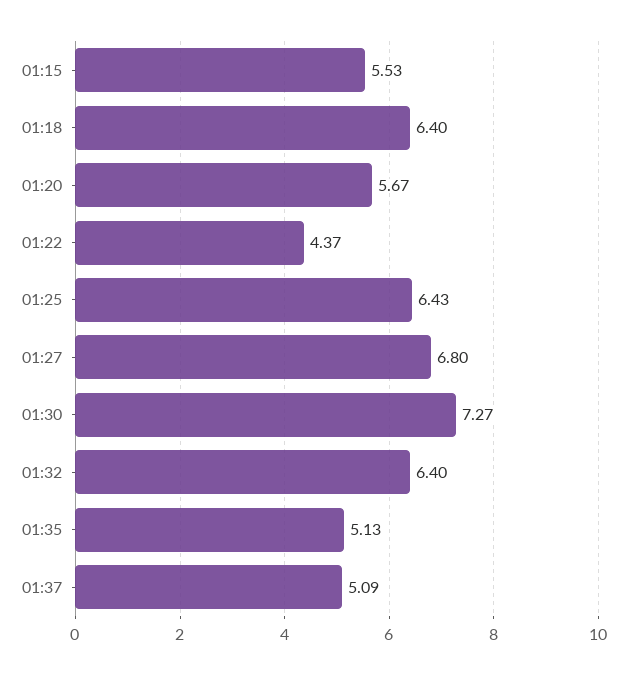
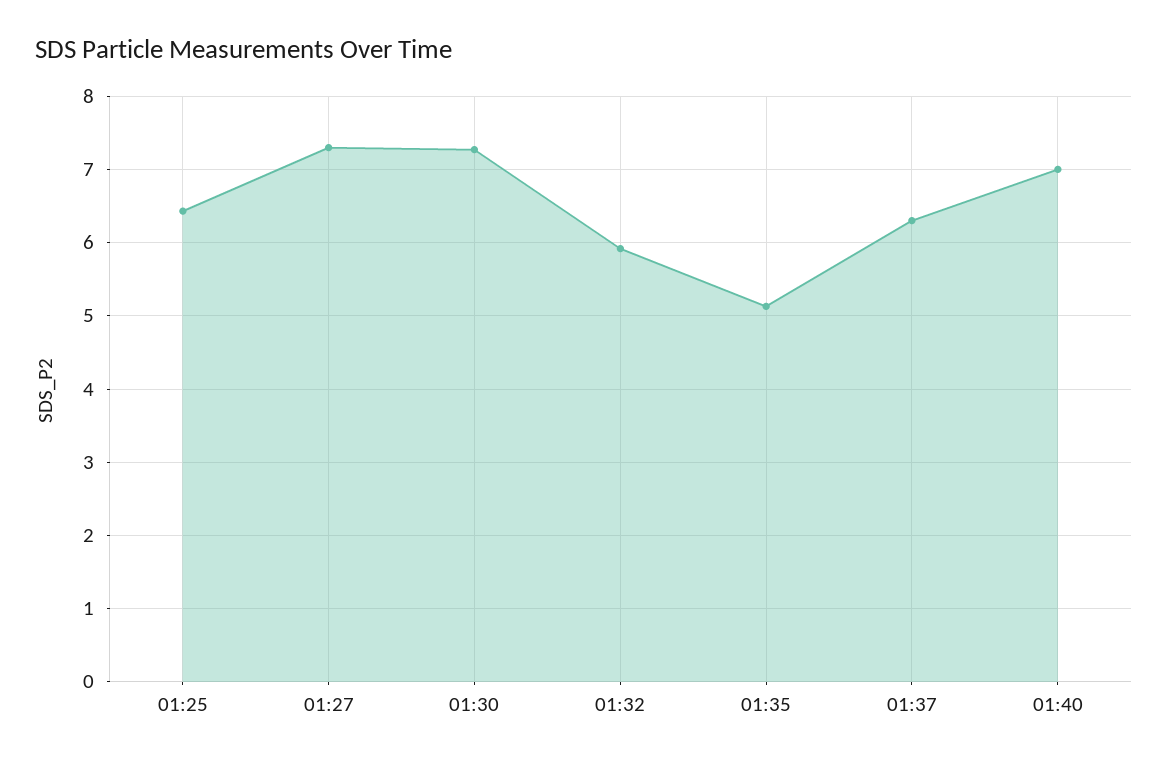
01:15: 5.53 -> none
01:18: 6.4 -> none
01:20: 5.67 -> none
01:22: 4.37 -> none
01:27: 6.8 -> 7.3
01:32: 6.4 -> 5.9
01:37: 5.09 -> 6.3
01:40: none -> 7

